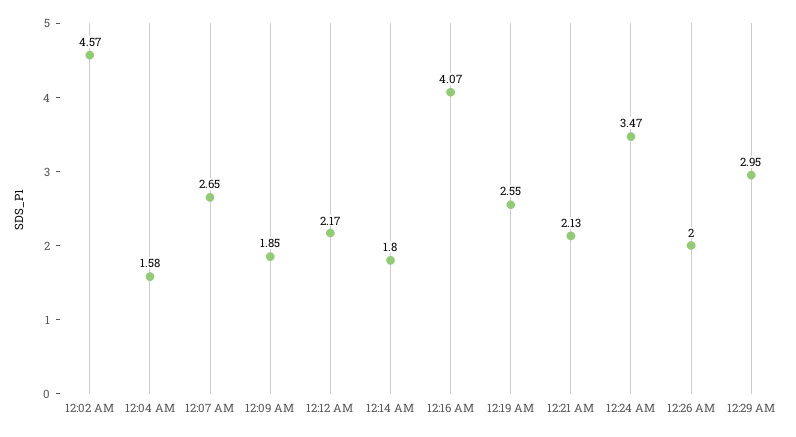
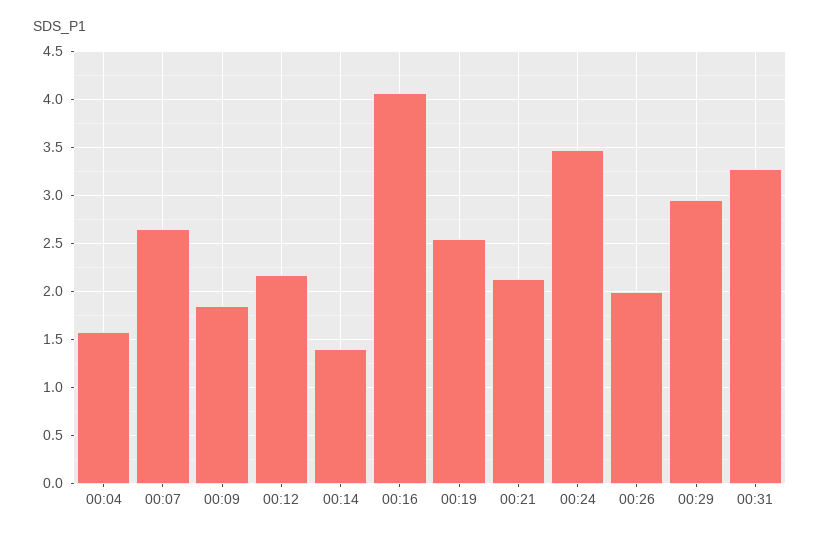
12:02 AM: 4.57 -> none
12:14 AM: 1.8 -> 1.4
00:31: none -> 3.3

